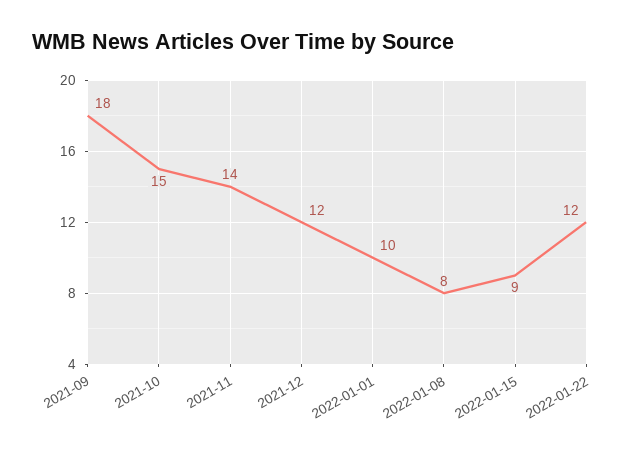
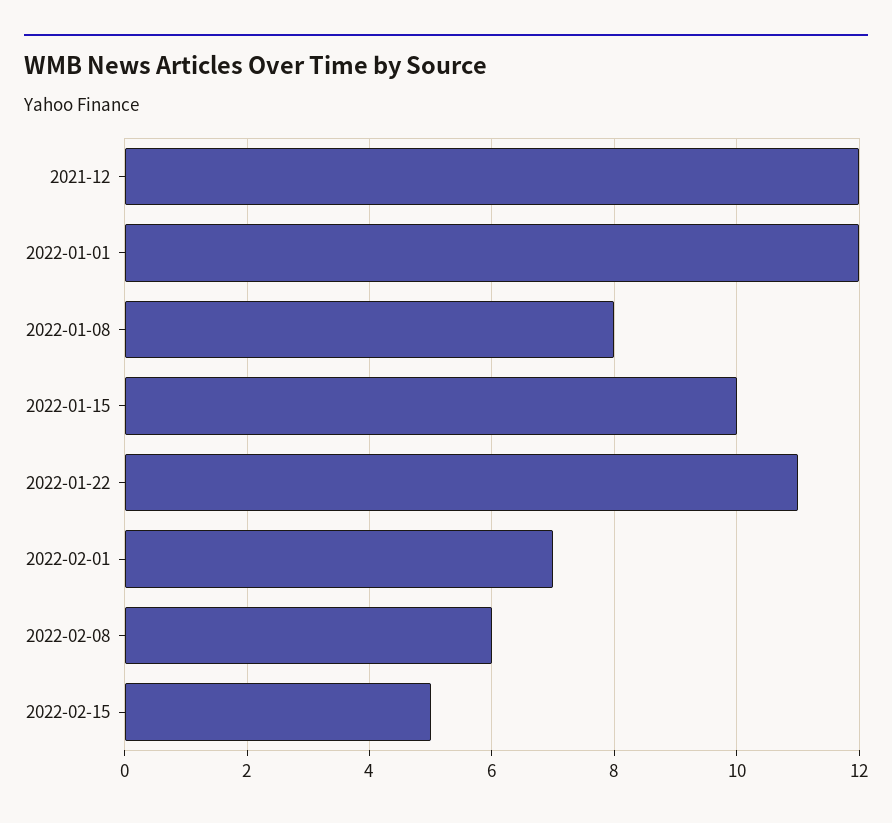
2021-09: 18 -> none
2021-10: 15 -> none
2021-11: 14 -> none
2022-01-01: 10 -> 12
2022-01-15: 9 -> 10
2022-01-22: 12 -> 11
2022-02-01: none -> 7
2022-02-08: none -> 6
2022-02-15: none -> 5

